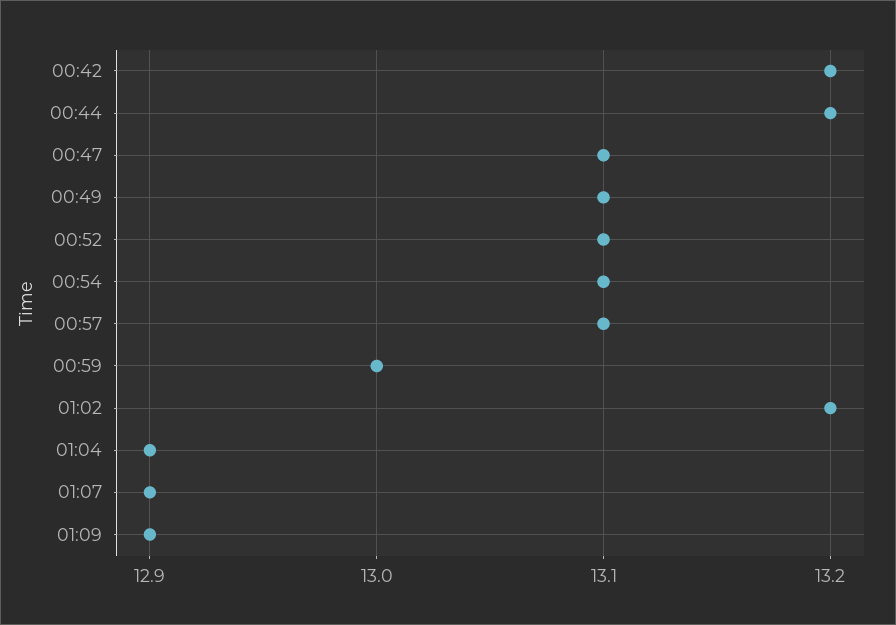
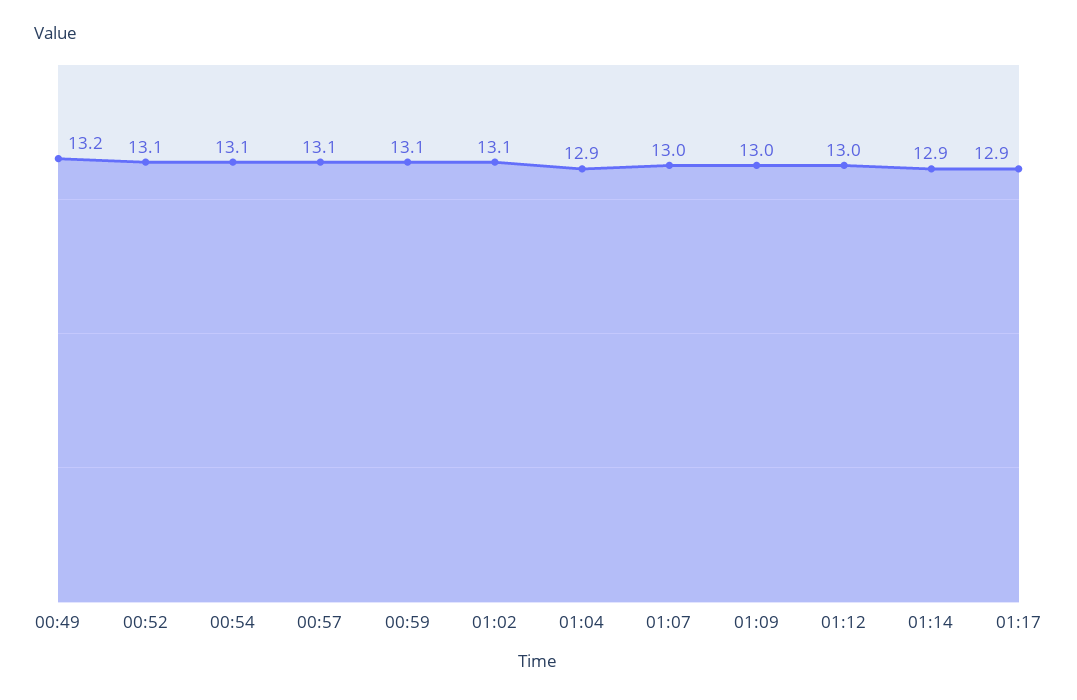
00:42: 13.2 -> none
00:44: 13.2 -> none
00:47: 13.1 -> none
00:49: 13.1 -> 13.2
00:59: 13 -> 13.1
01:02: 13.2 -> 13.1
01:07: 12.9 -> 13
01:09: 12.9 -> 13
01:12: none -> 13
01:14: none -> 12.9
01:17: none -> 12.9

